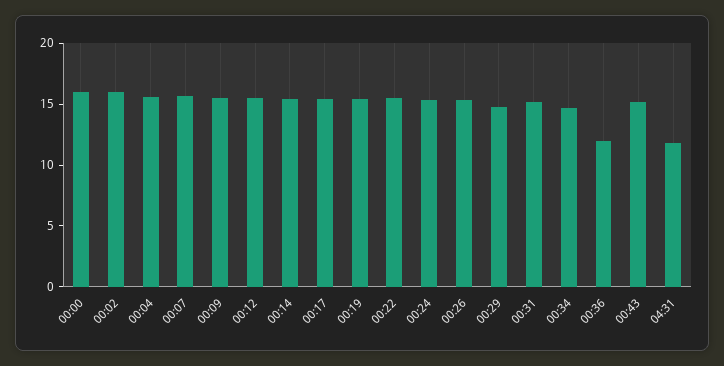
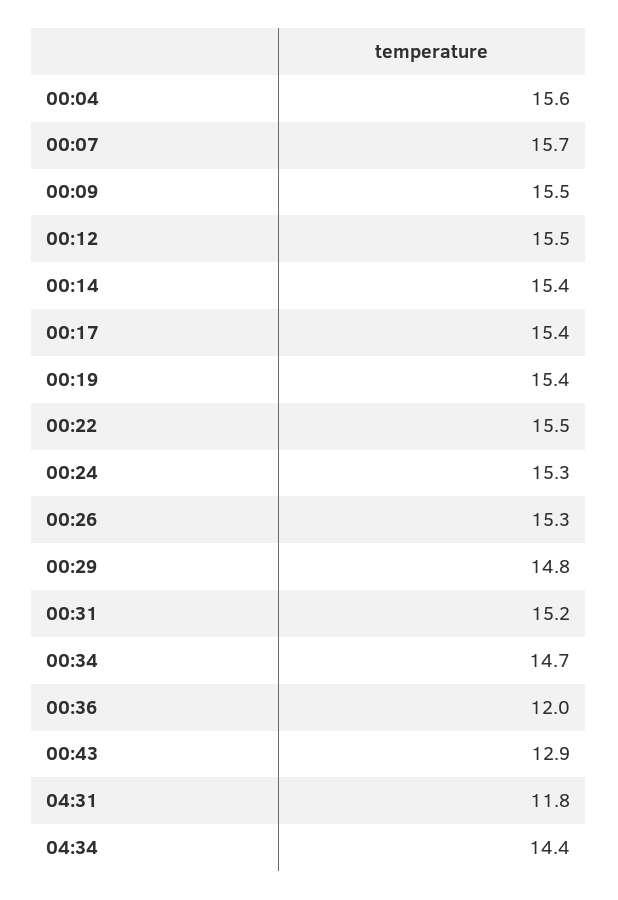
00:00: 16 -> none
00:02: 16 -> none
00:43: 15 -> 12.9
04:34: none -> 14.4

